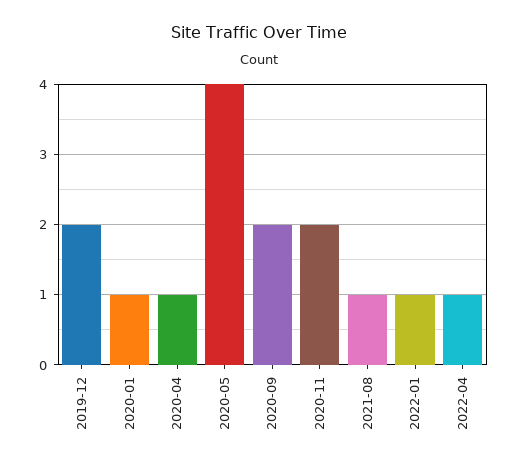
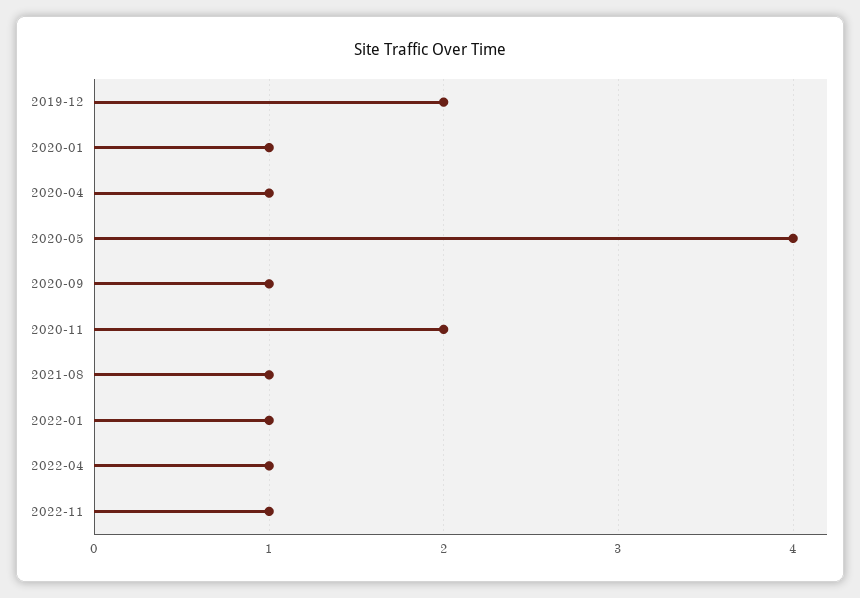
2020-09: 2 -> 1
2022-11: none -> 1

